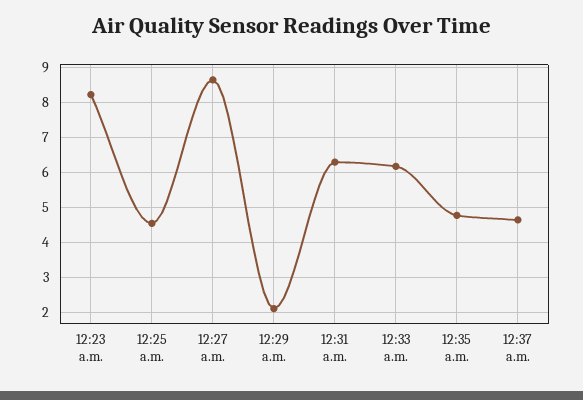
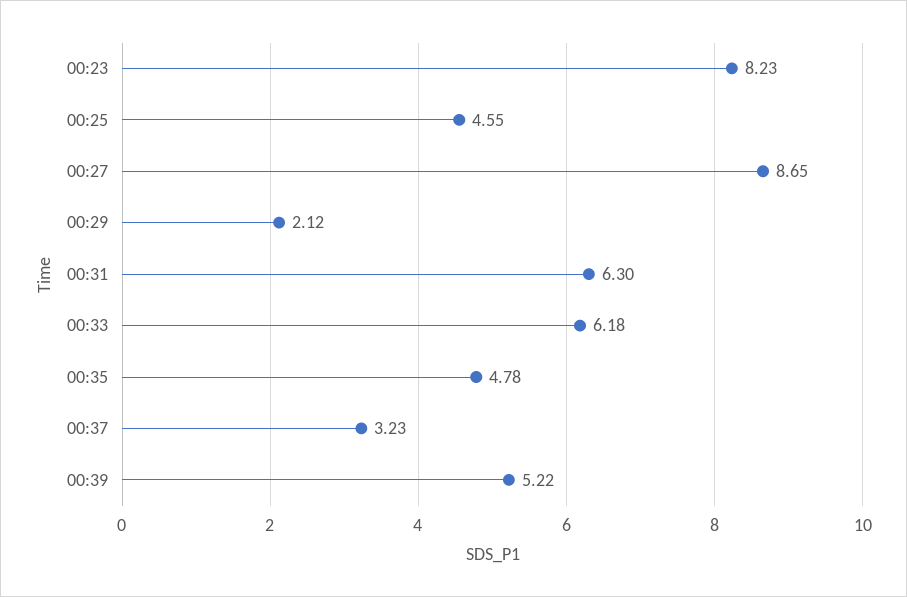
12:37 a.m.: 4.6 -> 3.23
00:39: none -> 5.22

